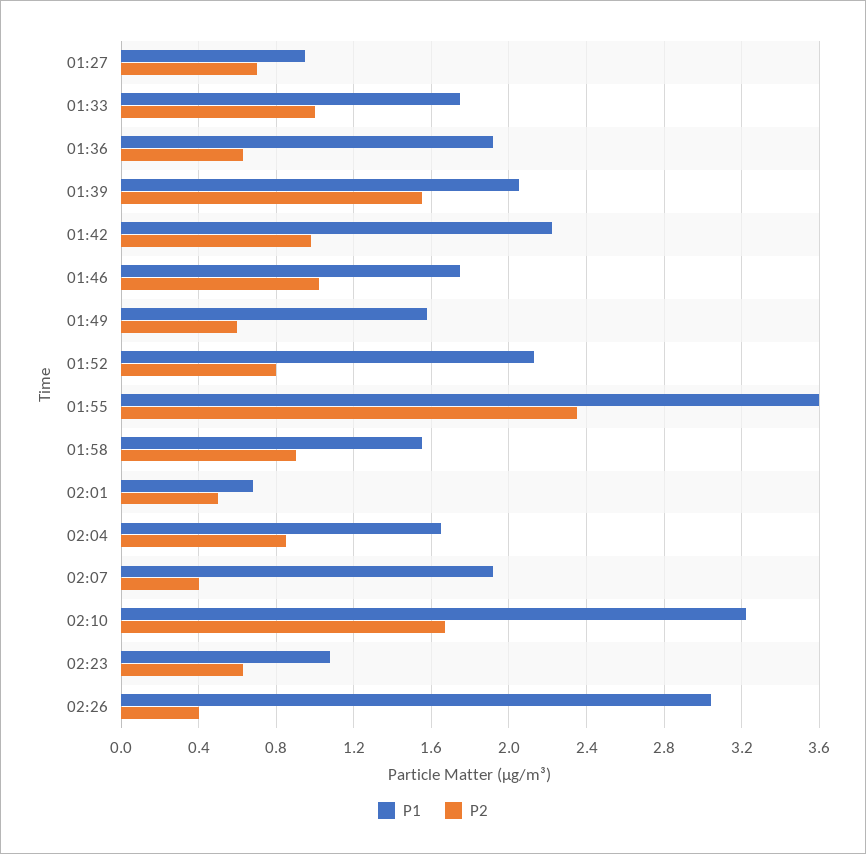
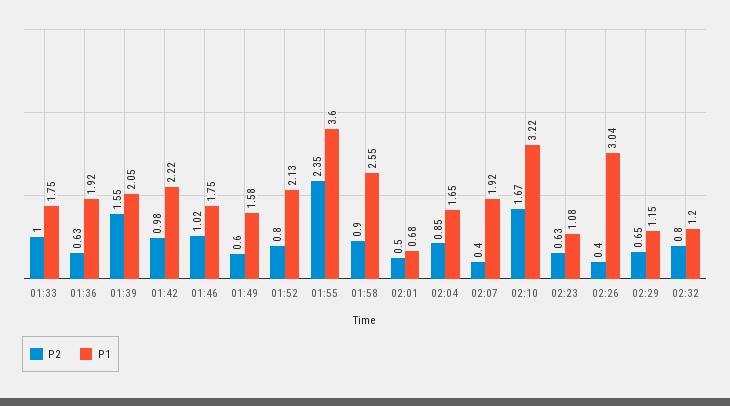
P1, 01:27: 0.95 -> none
P2, 01:27: 0.7 -> none
P1, 01:58: 1.55 -> 2.55
P2, 02:29: none -> 0.65
P1, 02:29: none -> 1.15
P2, 02:32: none -> 0.8
P1, 02:32: none -> 1.2

